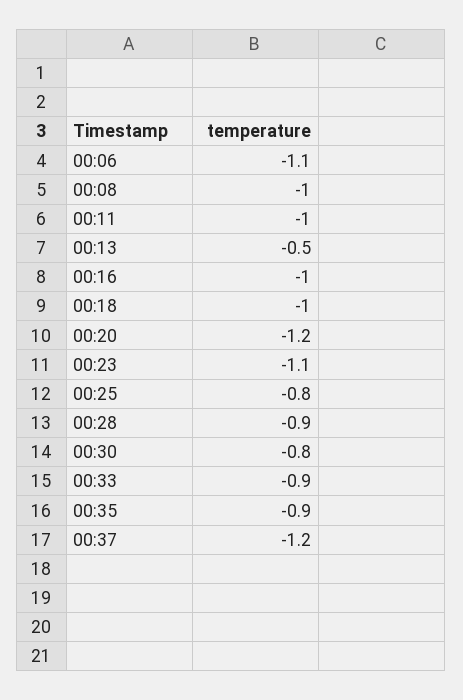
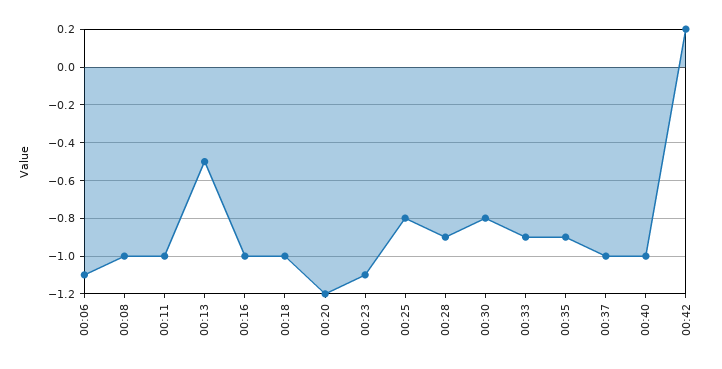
00:37: -1.2 -> -1
00:40: none -> -1
00:42: none -> 0.2

